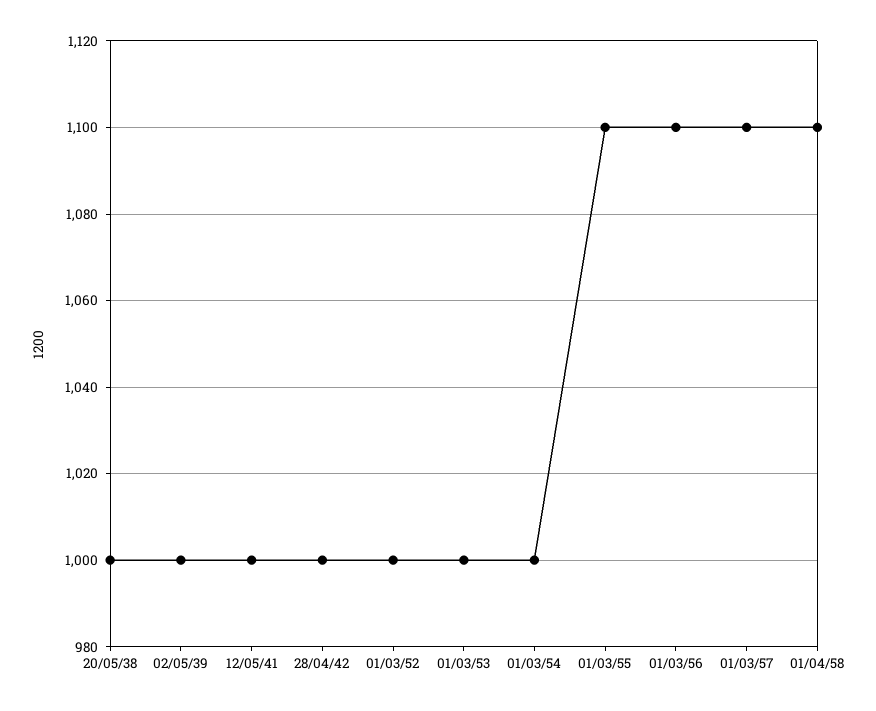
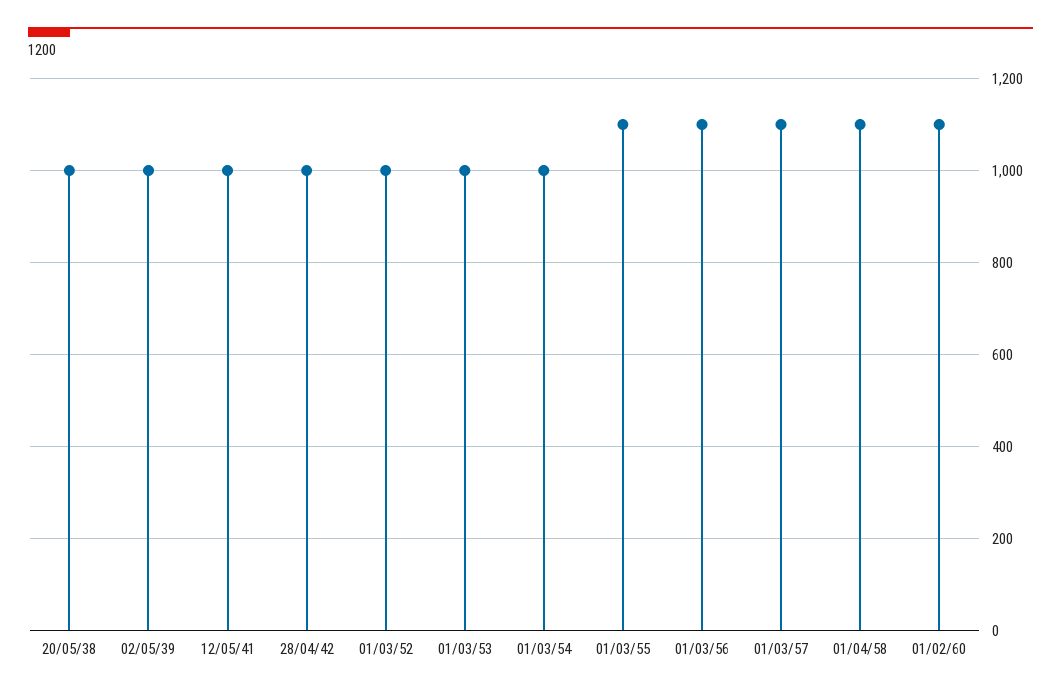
01/02/60: none -> 1100

